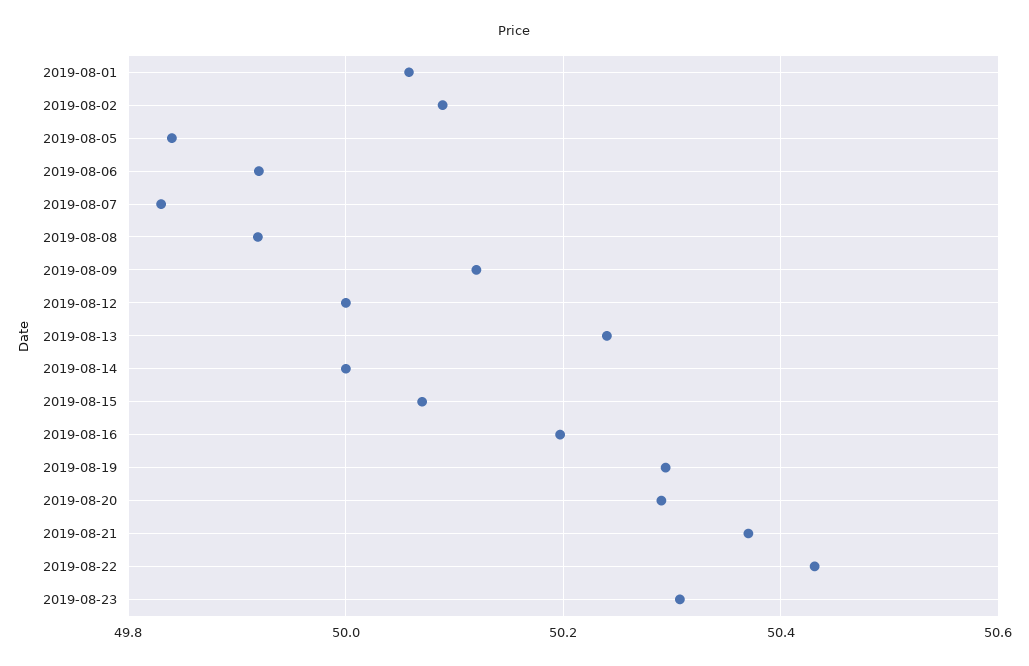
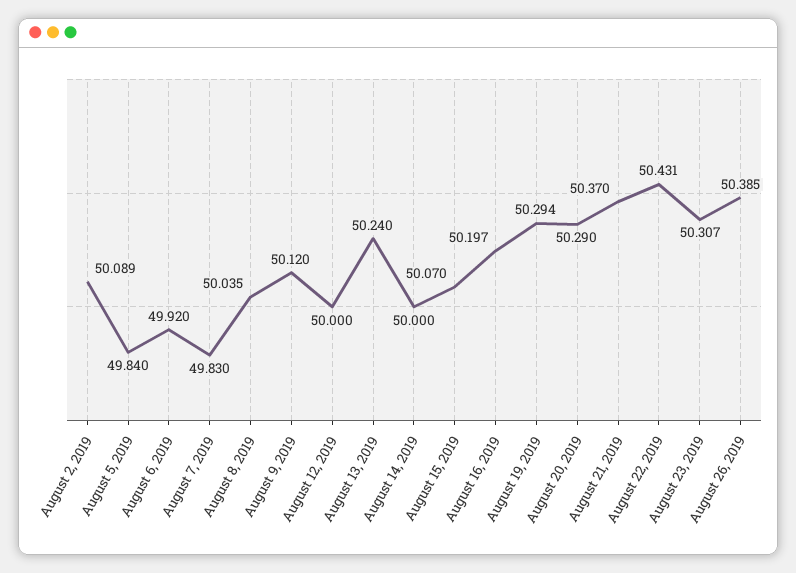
2019-08-01: 50.06 -> none
2019-08-08: 49.92 -> 50.035
August 26, 2019: none -> 50.385

